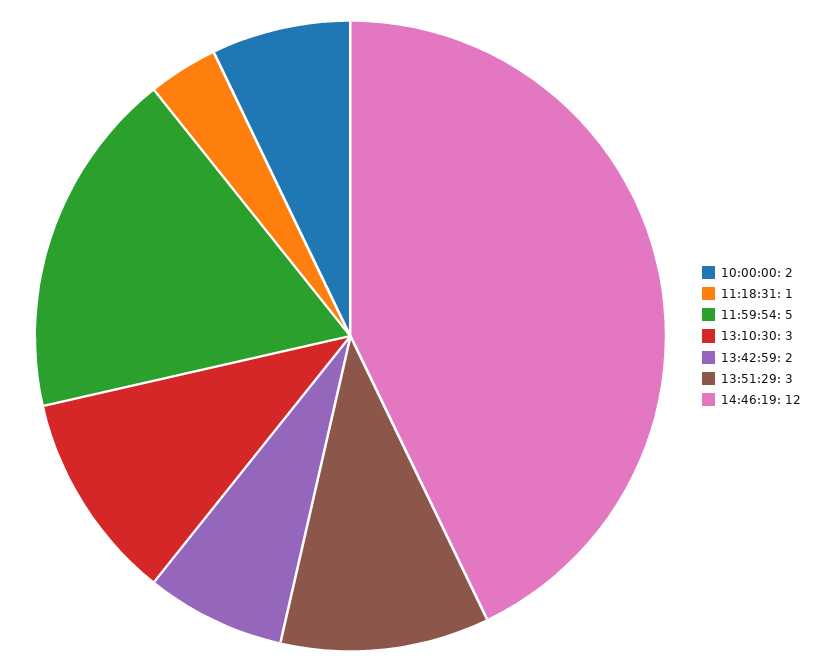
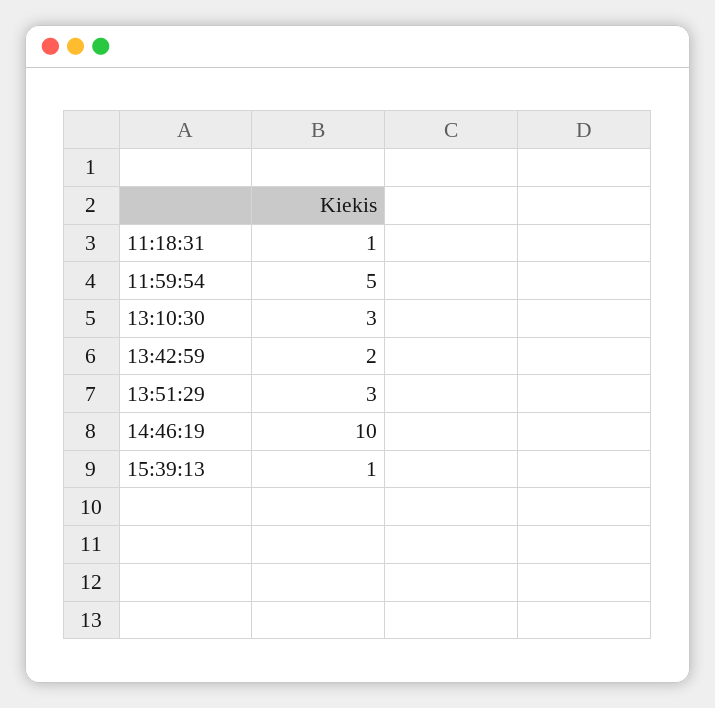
10:00:00: 2 -> none
14:46:19: 12 -> 10
15:39:13: none -> 1

